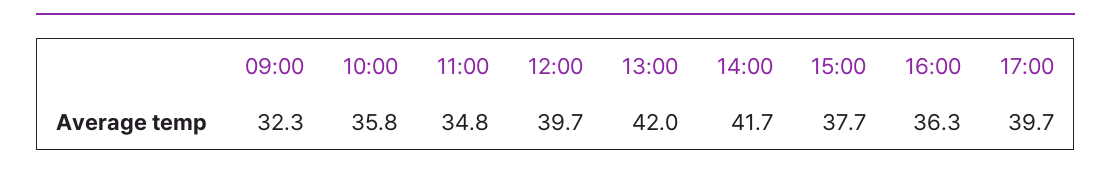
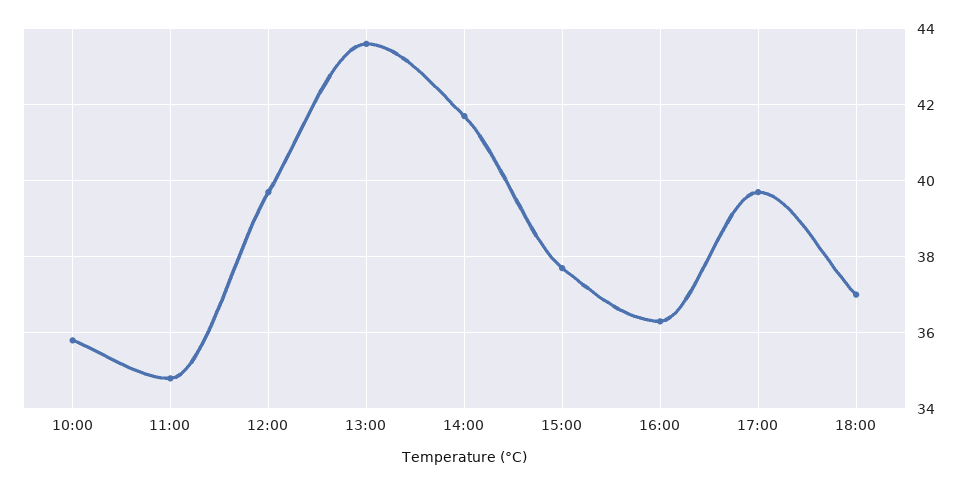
09:00: 32.3 -> none
13:00: 42 -> 43.5
18:00: none -> 37

